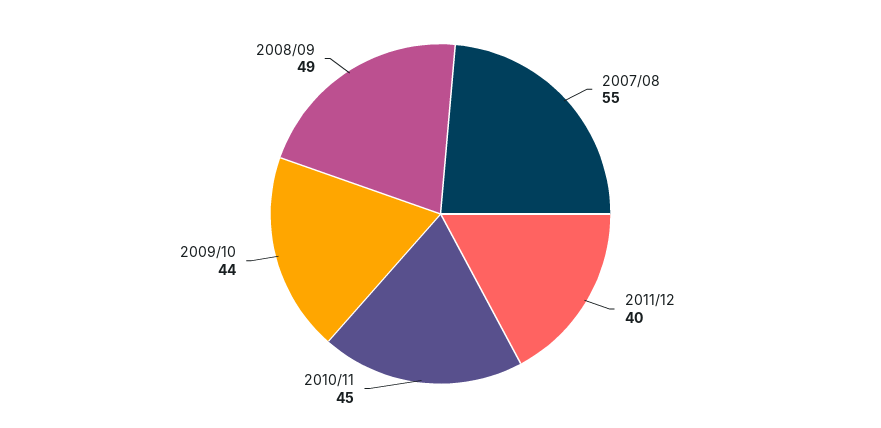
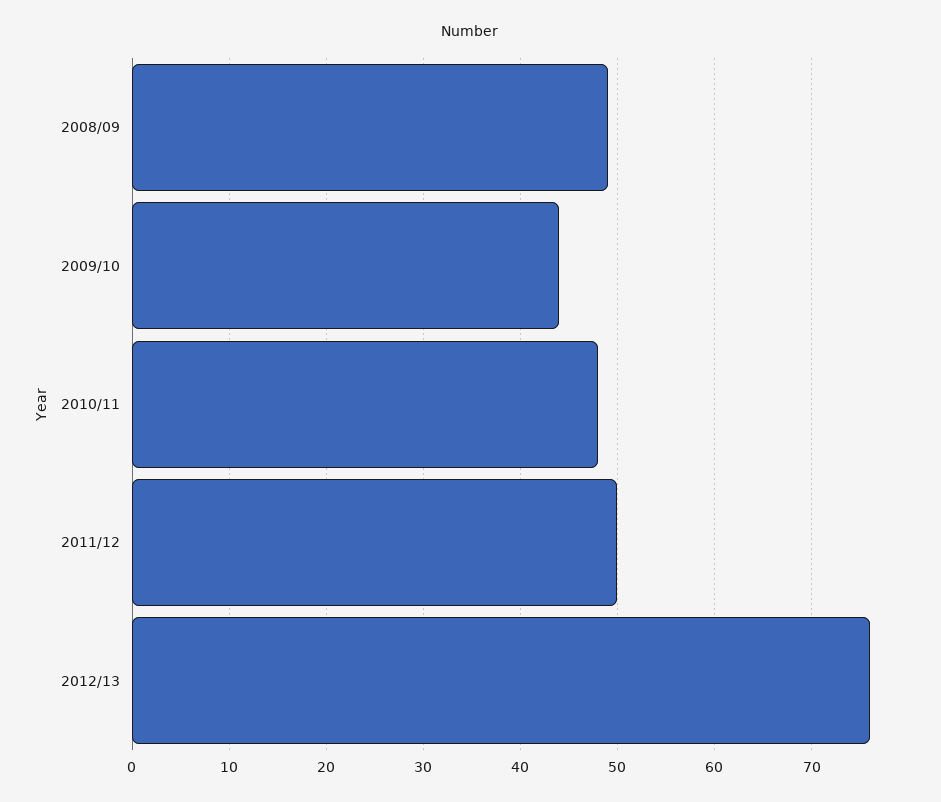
2007/08: 55 -> none
2011/12: 40 -> 50
2010/11: 45 -> 48
2012/13: none -> 76

